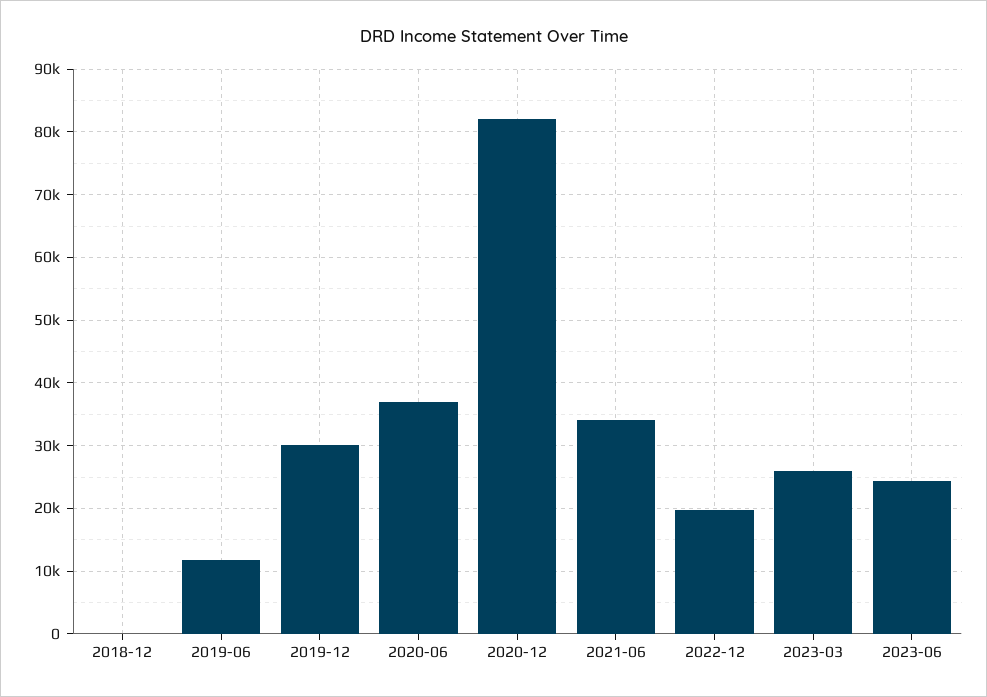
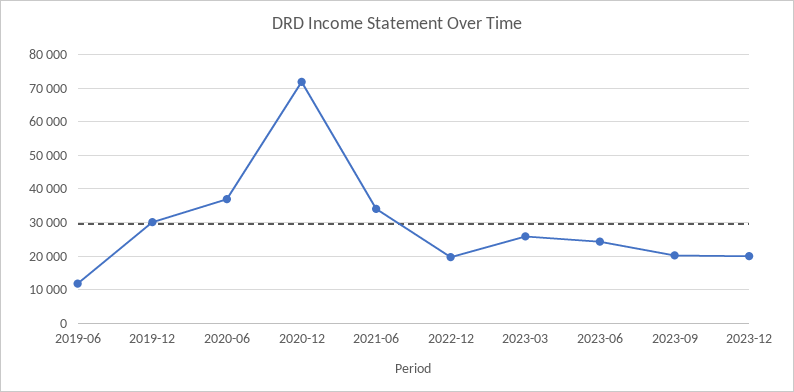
2018-12: 0 -> none
2020-12: 82000 -> 72000
2023-09: none -> 20000
2023-12: none -> 20000

